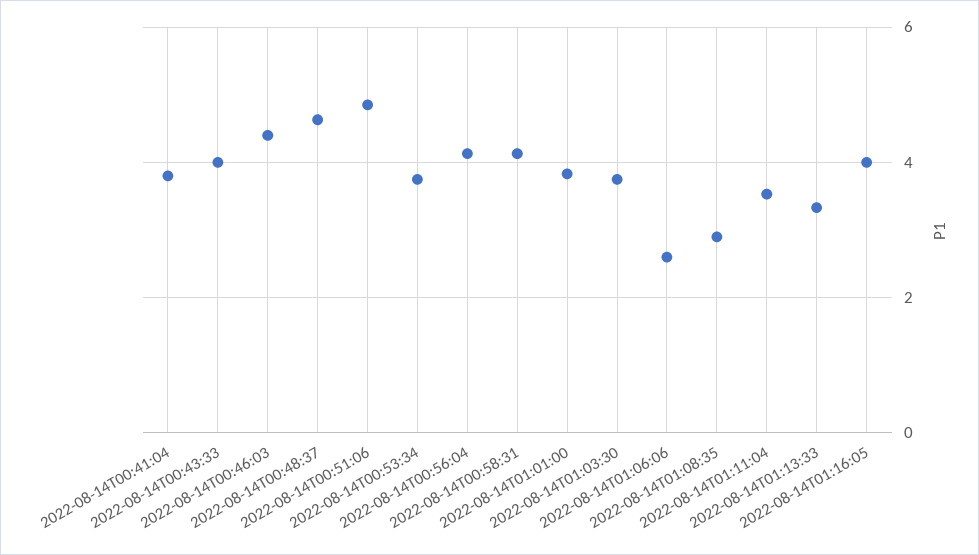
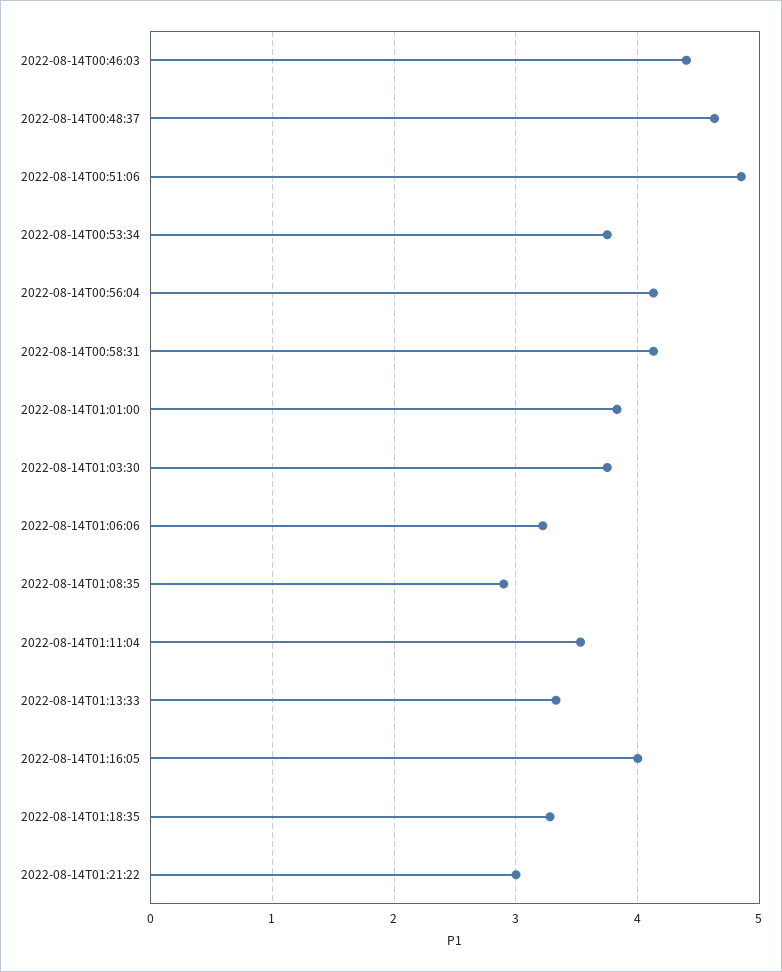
2022-08-14T00:41:04: 3.8 -> none
2022-08-14T00:43:33: 4 -> none
2022-08-14T01:06:06: 2.6 -> 3.2
2022-08-14T01:18:35: none -> 3.3
2022-08-14T01:21:22: none -> 3

